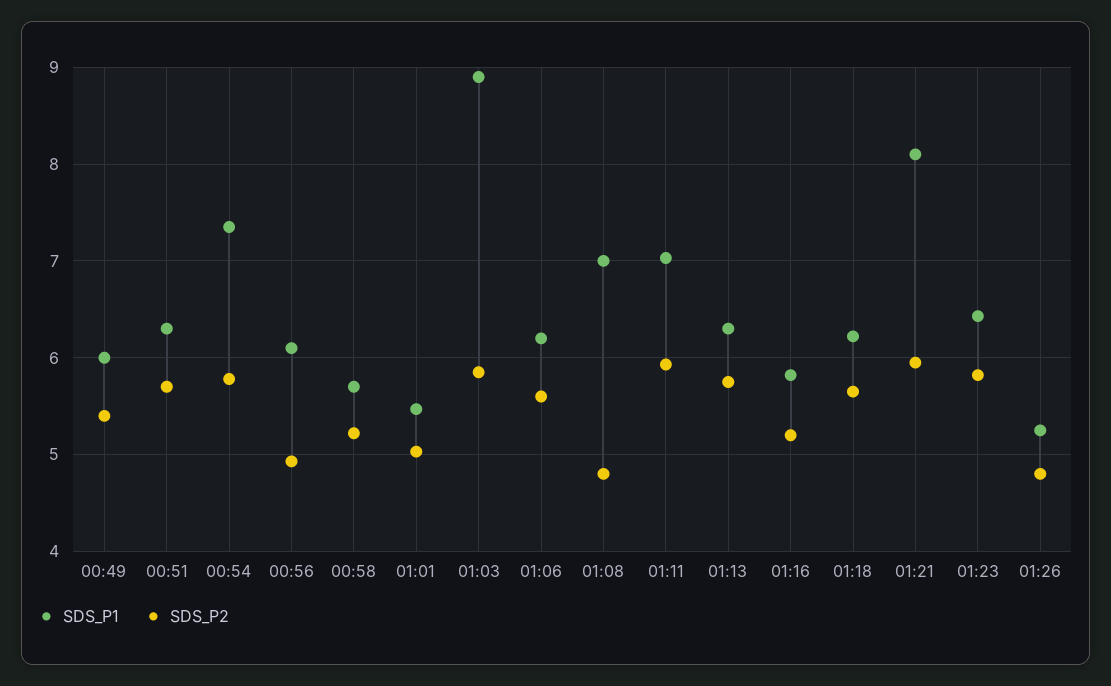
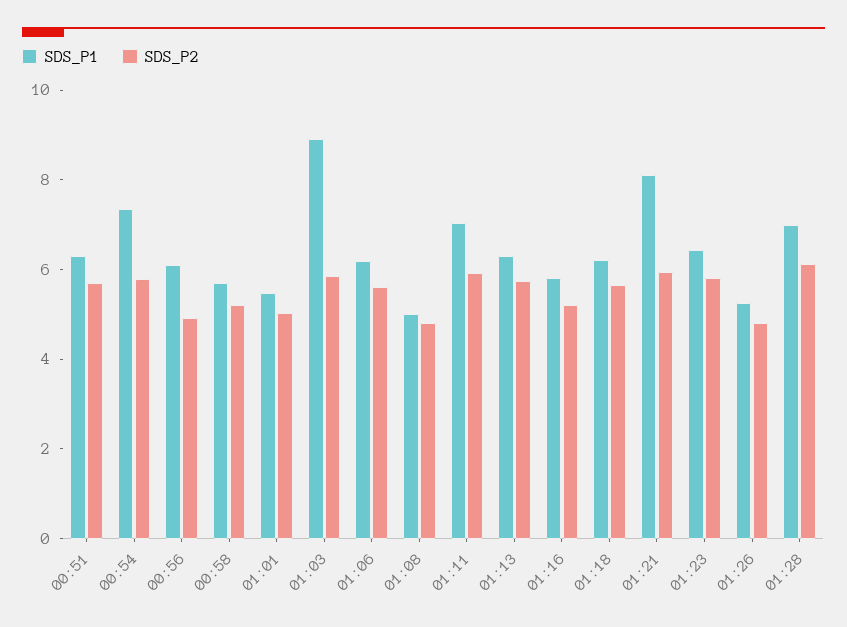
SDS_P1, 00:49: 6 -> none
SDS_P2, 00:49: 5.4 -> none
SDS_P1, 01:08: 7 -> 5
SDS_P1, 01:28: none -> 7
SDS_P2, 01:28: none -> 6

